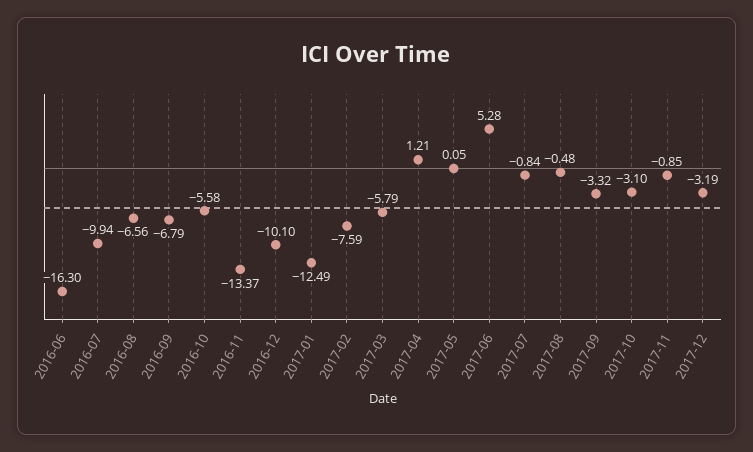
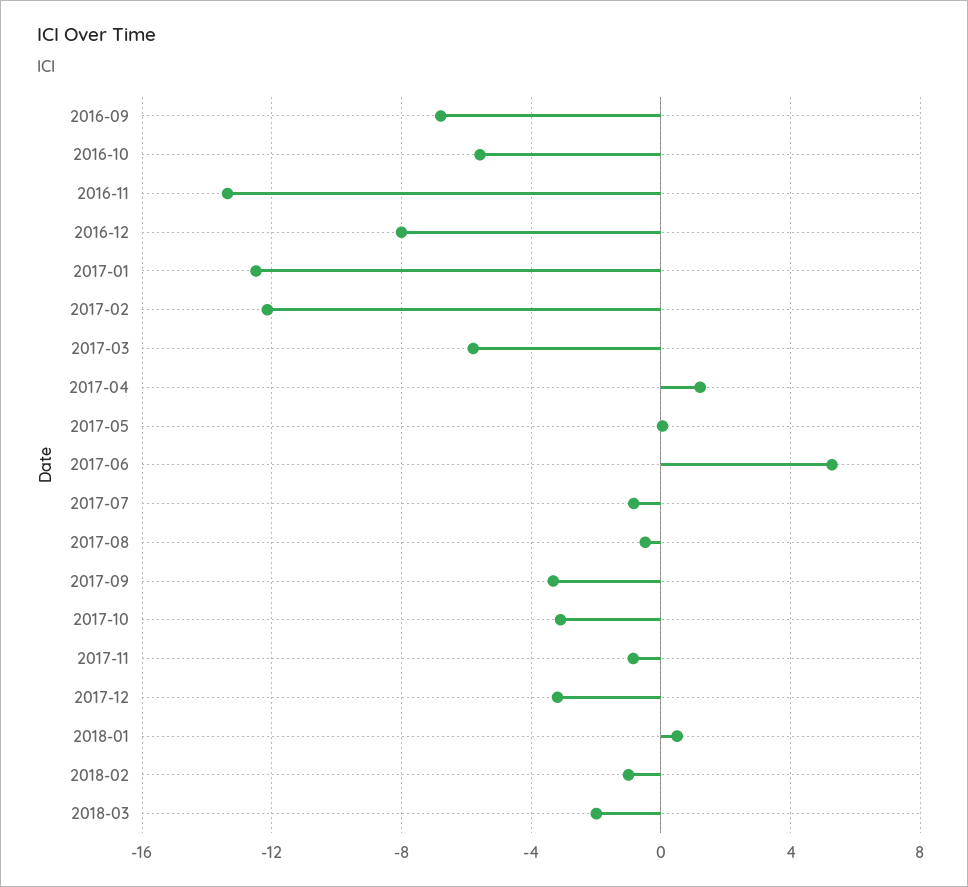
2016-06: -16.3 -> none
2016-07: -9.94 -> none
2016-08: -6.56 -> none
2016-12: -10.1 -> -8
2017-02: -7.59 -> -12
2018-01: none -> 0.5
2018-02: none -> -1
2018-03: none -> -2

